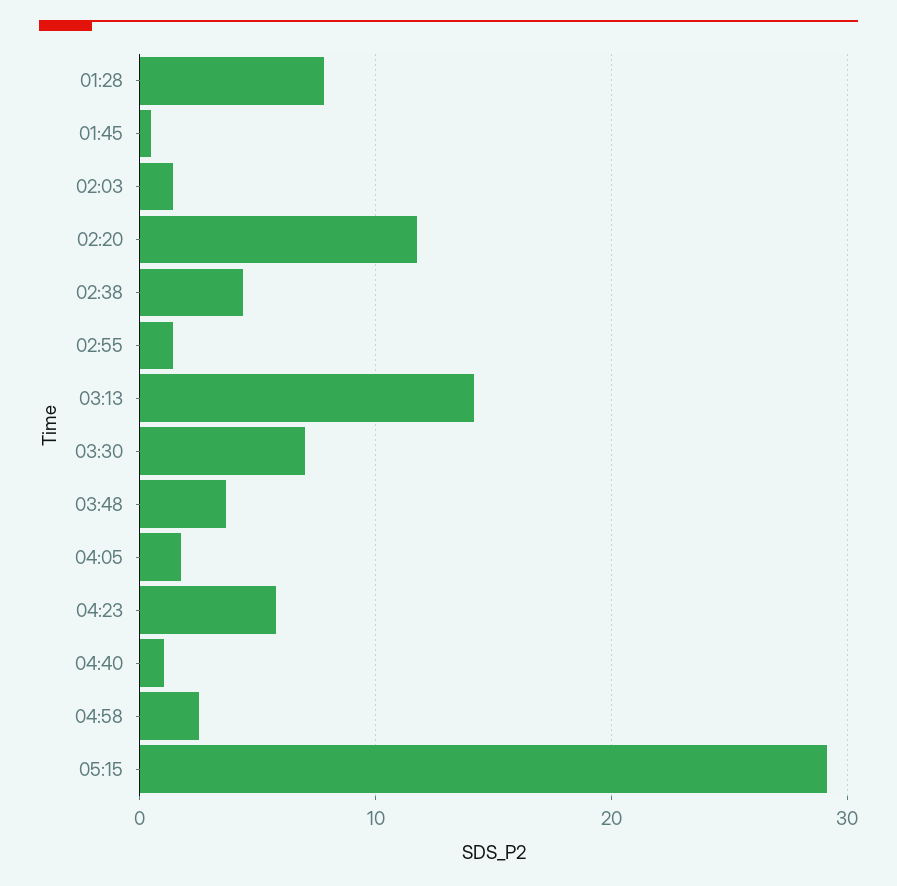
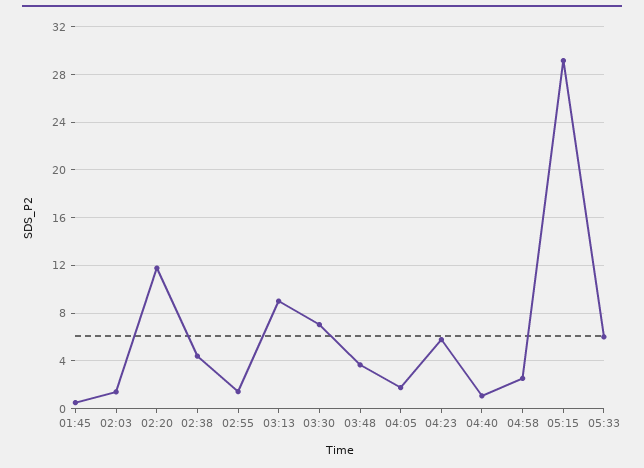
01:28: 8 -> none
03:13: 14 -> 9
05:33: none -> 6

